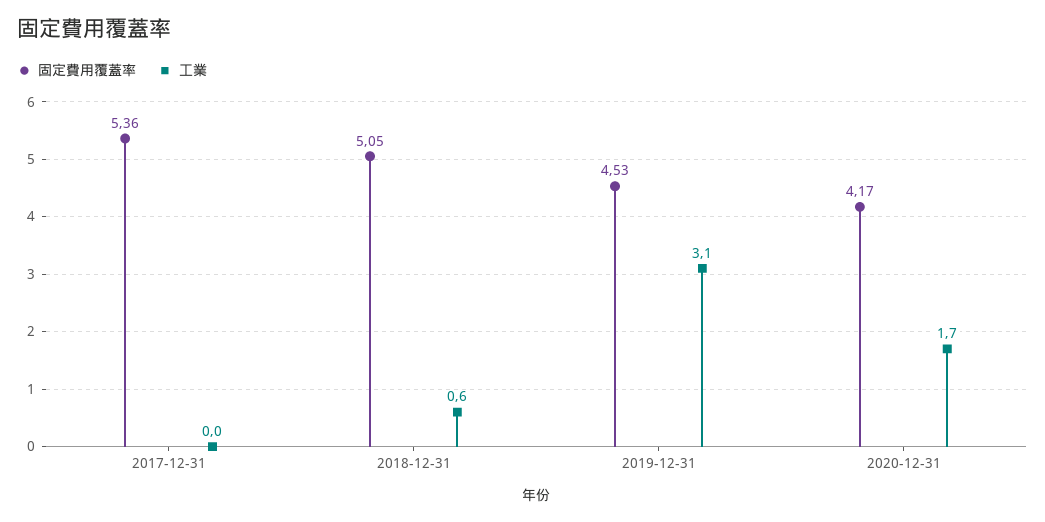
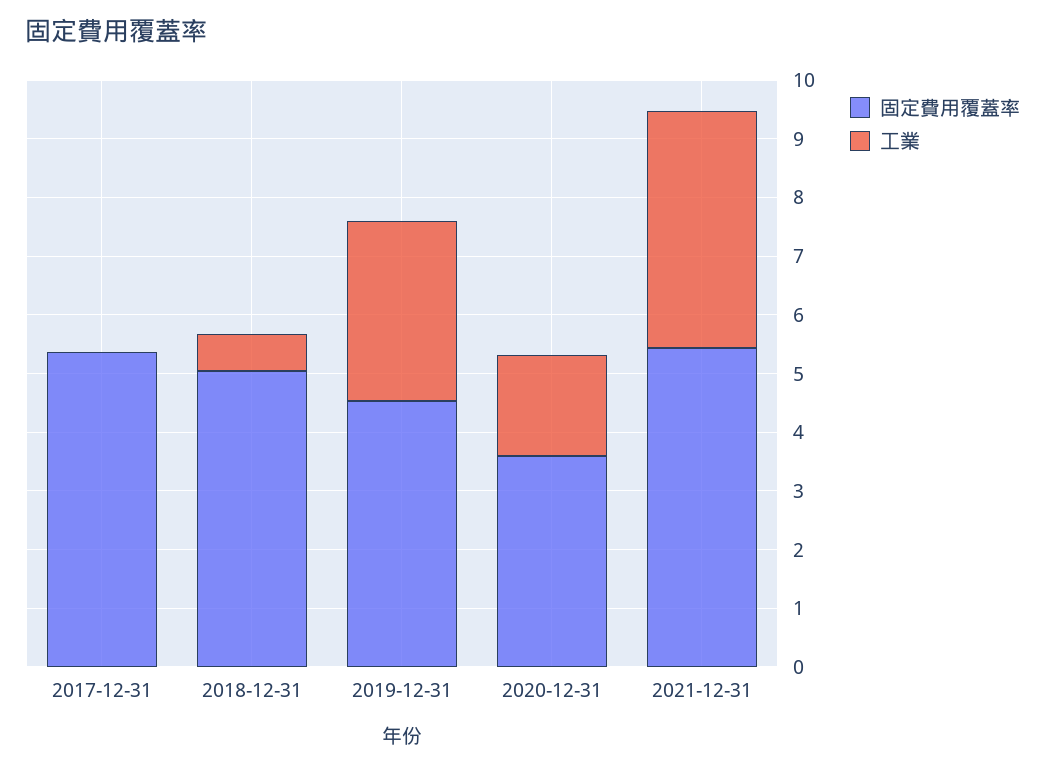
固定費用覆蓋率, 2020-12-31: 4.17 -> 3.6
固定費用覆蓋率, 2021-12-31: none -> 5.4
工業, 2021-12-31: none -> 4

